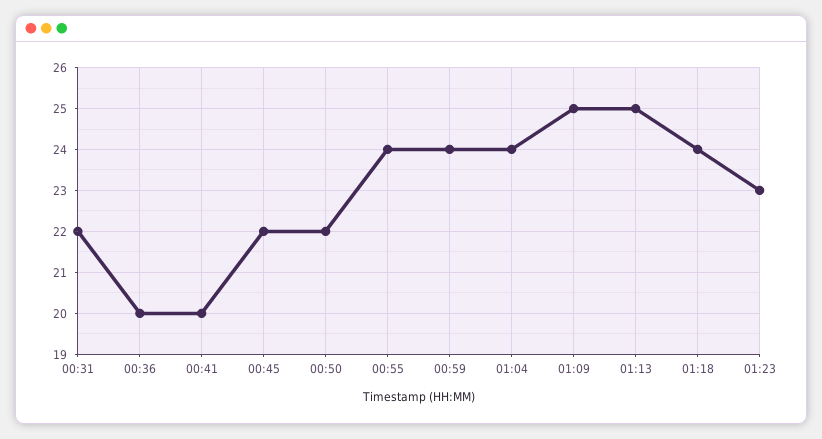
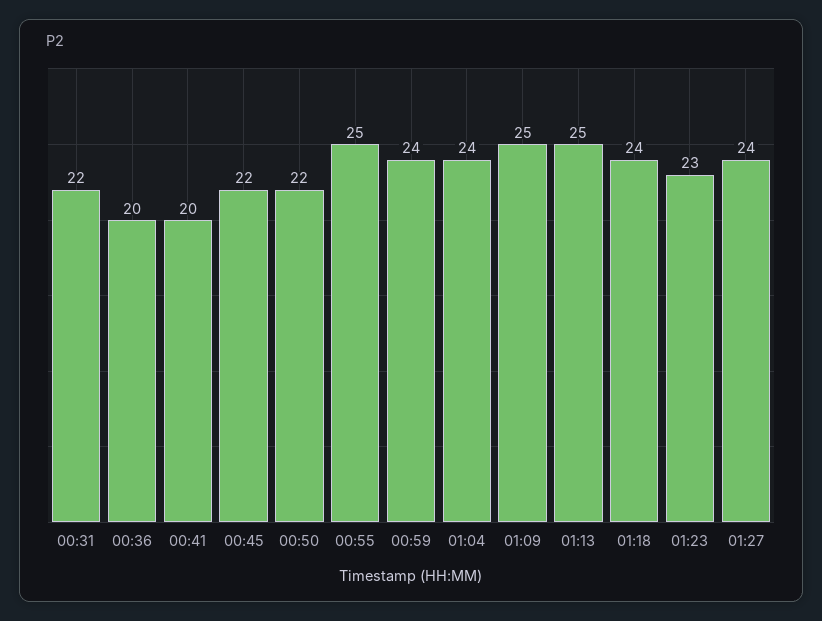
00:55: 24 -> 25
01:27: none -> 24

